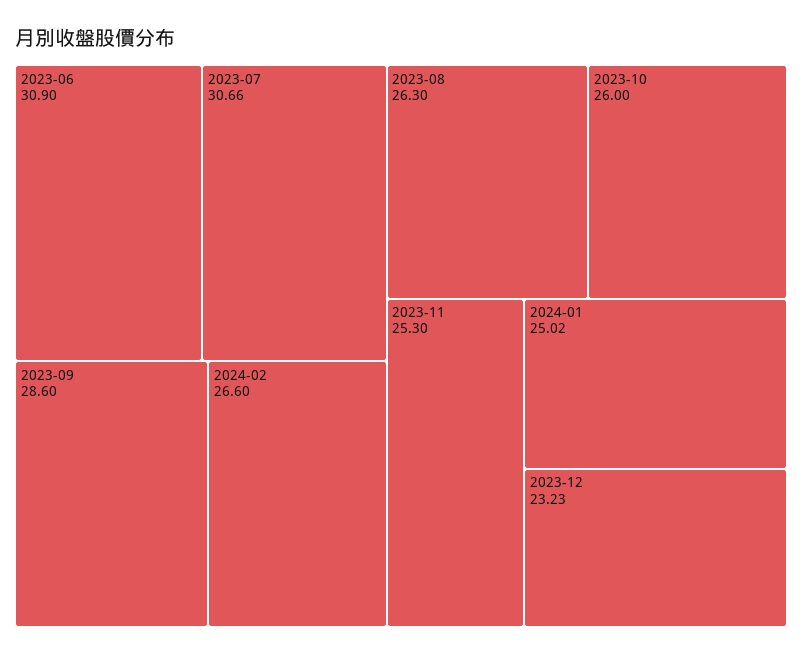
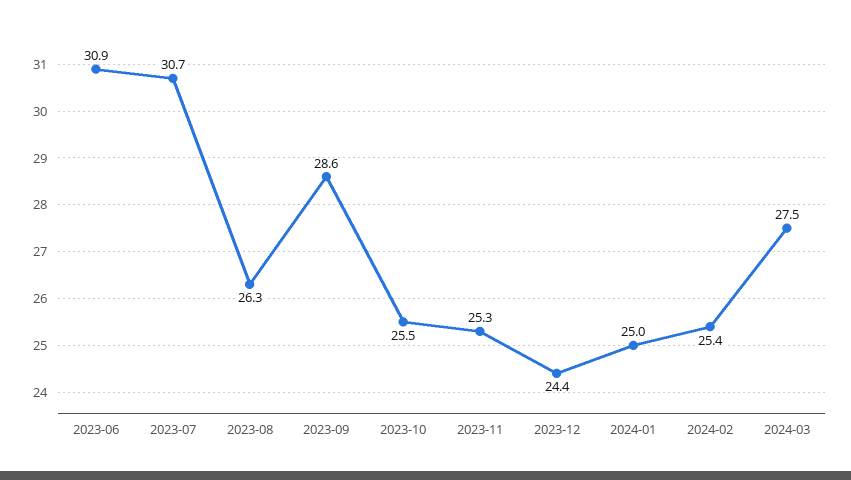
2024-02: 26.6 -> 25.4
2023-10: 26 -> 25.5
2023-12: 23.23 -> 24.4
2024-03: none -> 27.5

